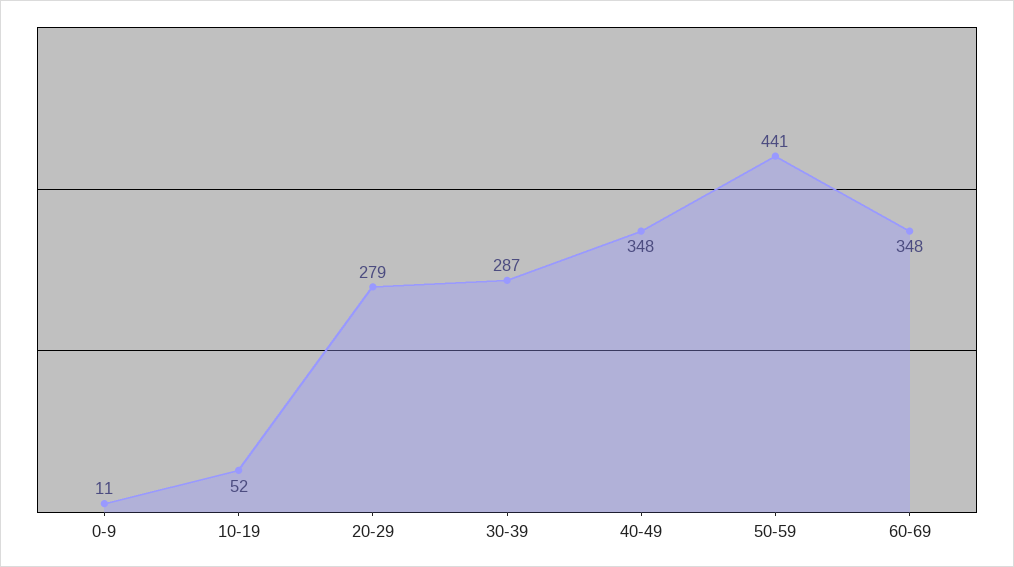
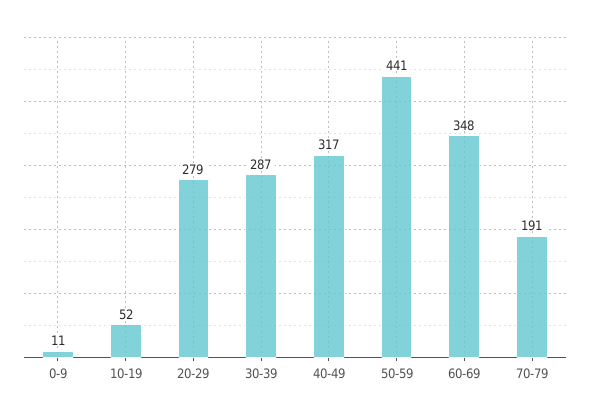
40-49: 348 -> 317
70-79: none -> 191

